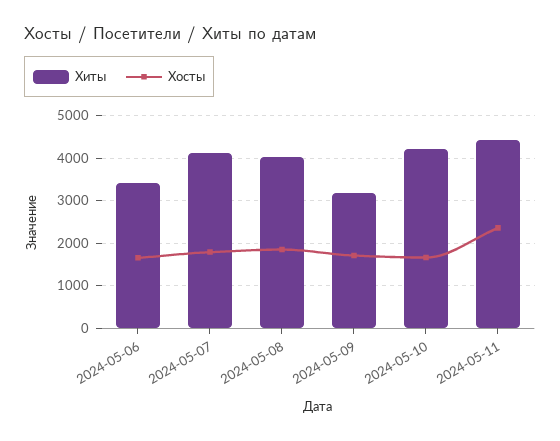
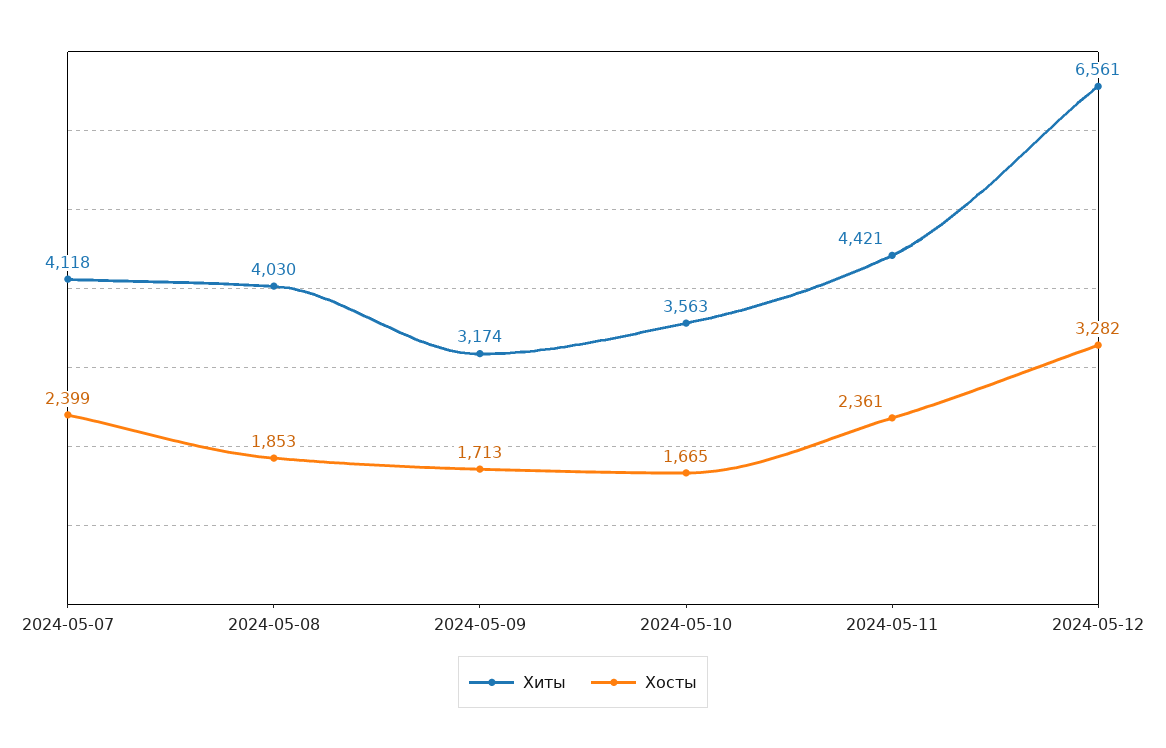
Хиты, 2024-05-06: 3400 -> none
Хосты, 2024-05-06: 1600 -> none
Хосты, 2024-05-07: 1800 -> 2399
Хиты, 2024-05-10: 4200 -> 3563
Хиты, 2024-05-12: none -> 6561
Хосты, 2024-05-12: none -> 3282

